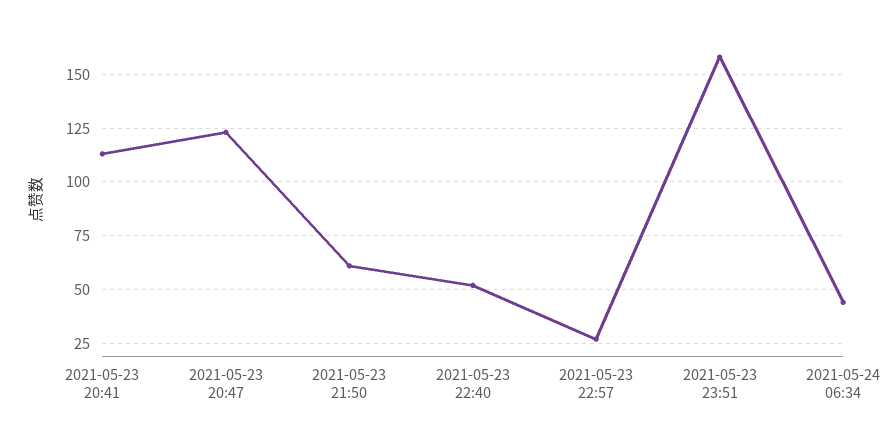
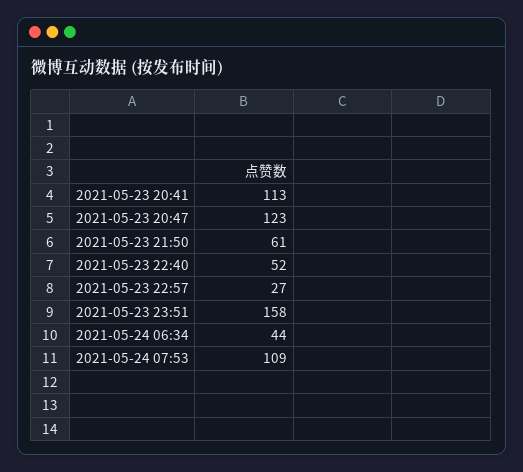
2021-05-24 07:53: none -> 109

